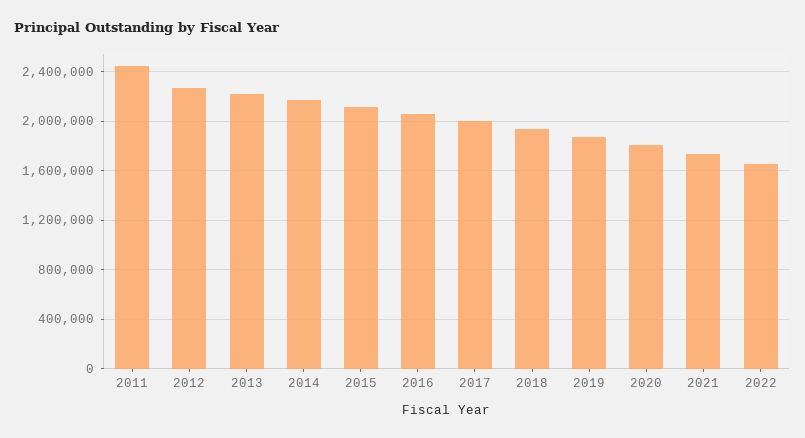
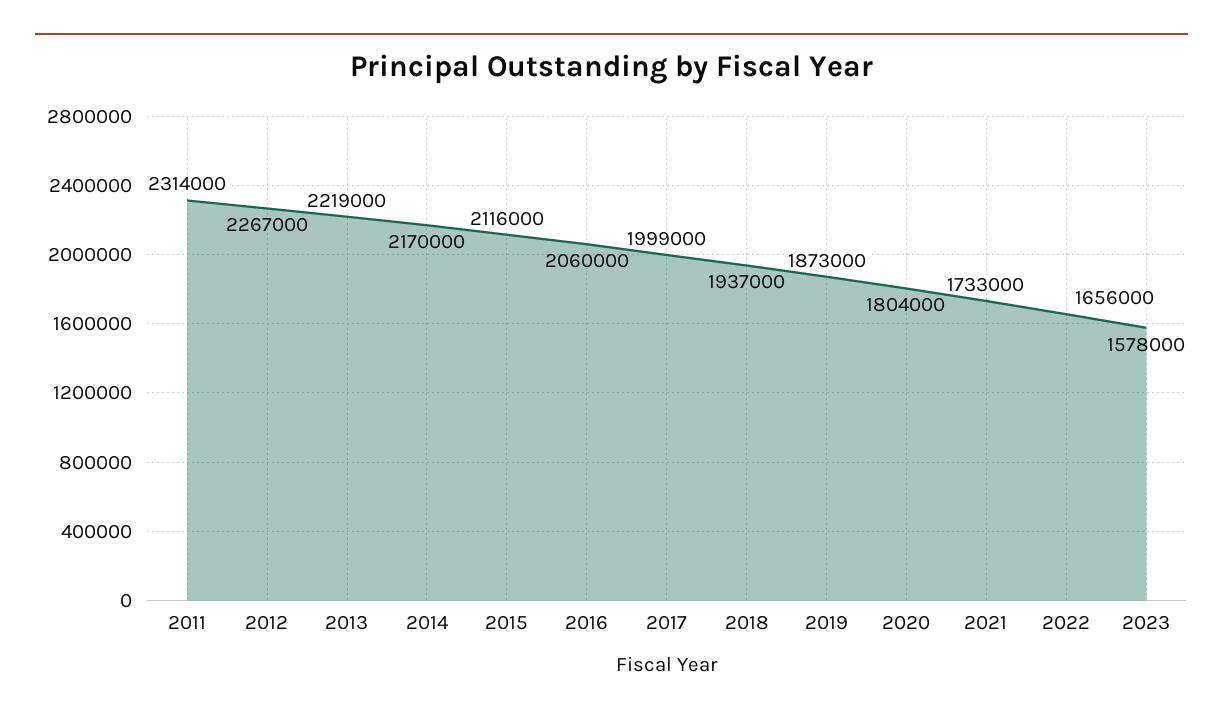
2011: 2450000 -> 2314000
2023: none -> 1578000

